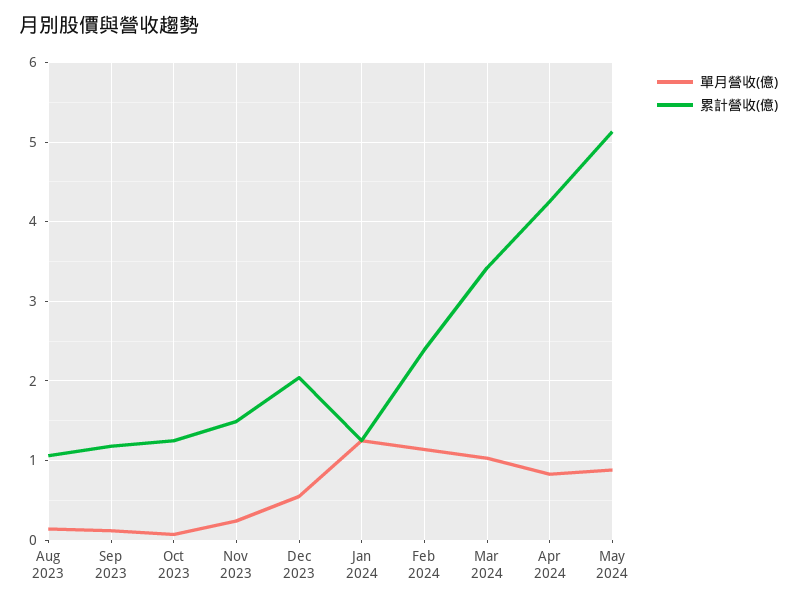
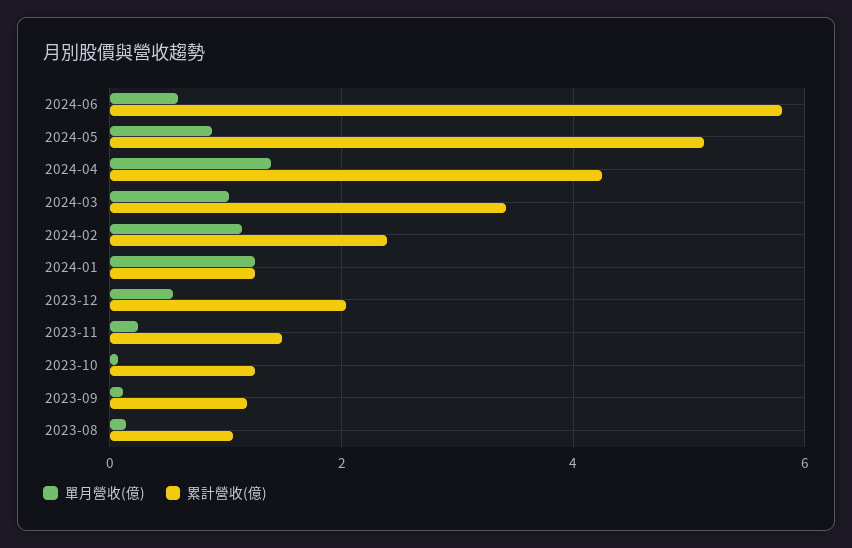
單月營收(億), Apr 2024: 0.8 -> 1.4
單月營收(億), 2024-06: none -> 0.6
累計營收(億), 2024-06: none -> 5.8

